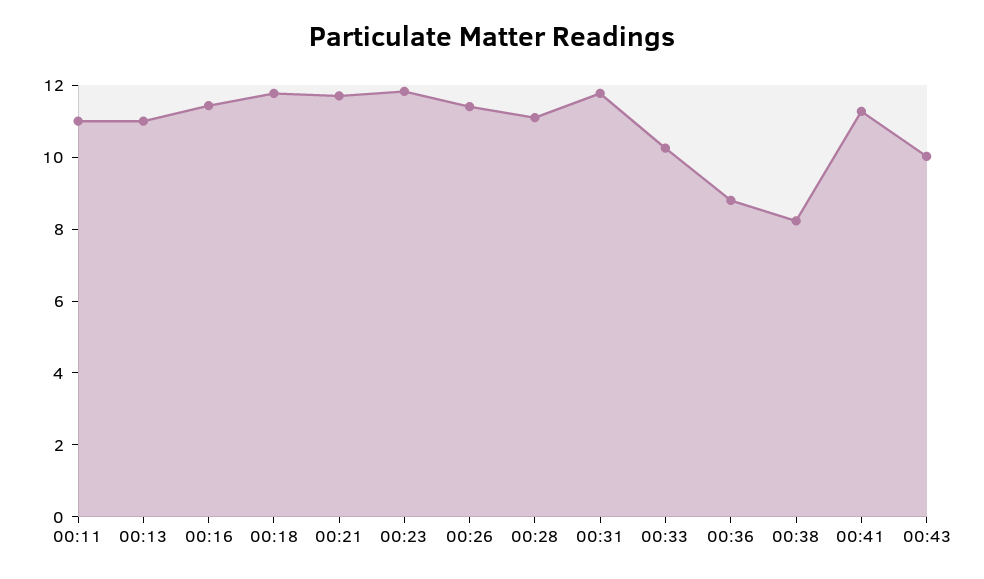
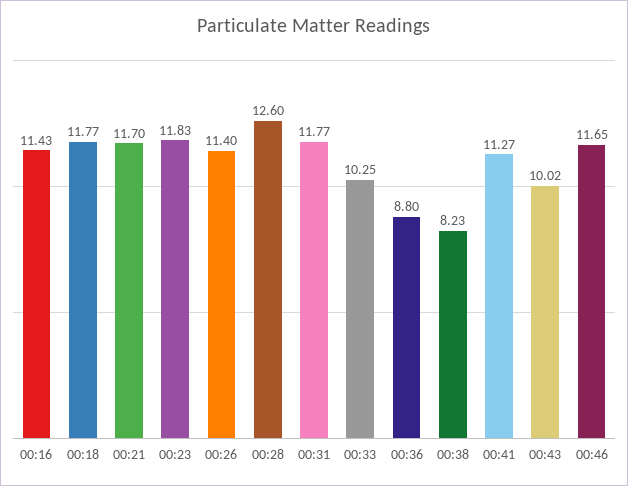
00:11: 11 -> none
00:13: 11 -> none
00:28: 11 -> 12.6
00:46: none -> 11.65

